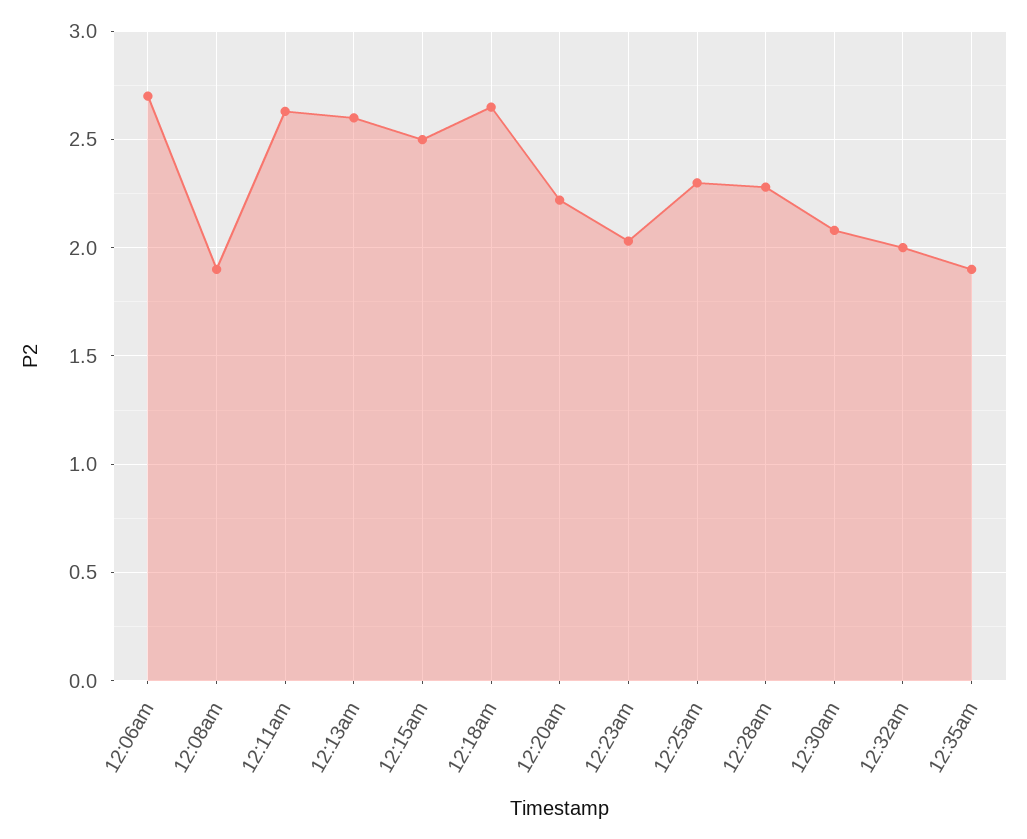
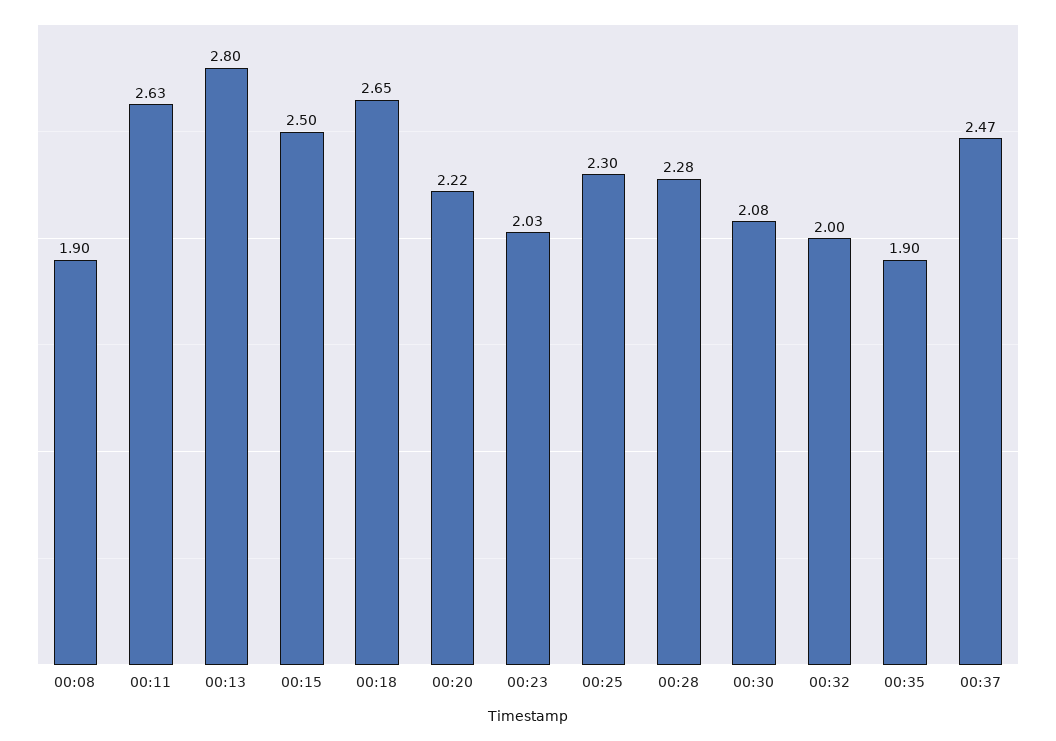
12:06am: 2.7 -> none
12:13am: 2.6 -> 2.8
00:37: none -> 2.47

